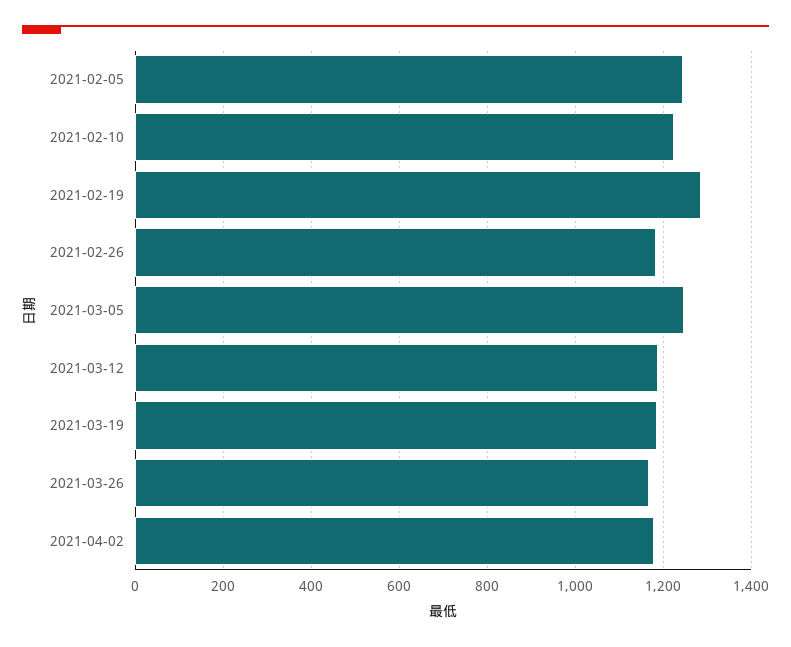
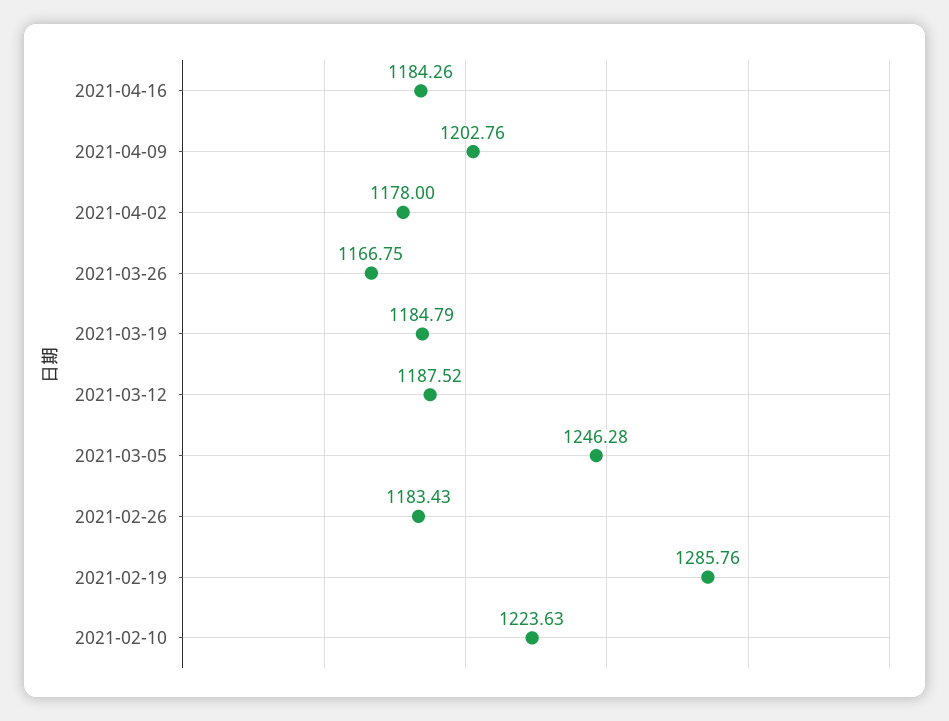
2021-02-05: 1240 -> none
2021-04-16: none -> 1184.26
2021-04-09: none -> 1202.76

